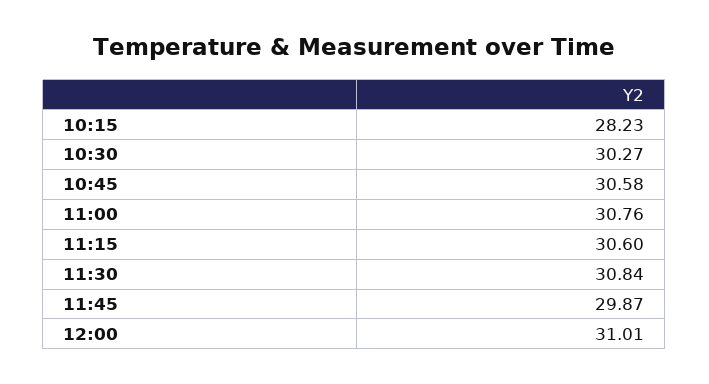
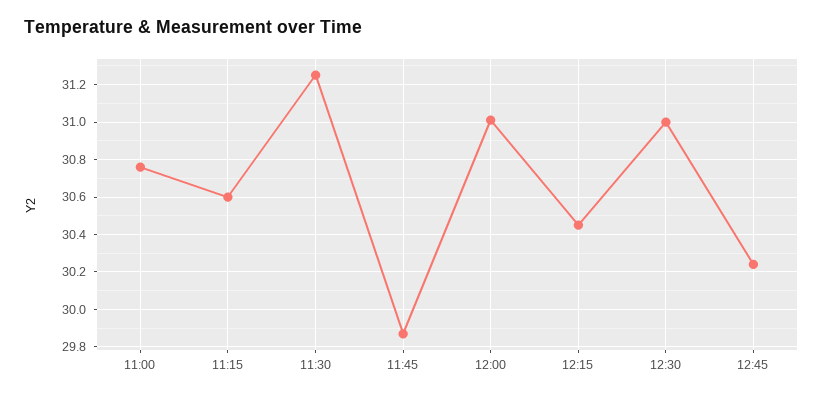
10:15: 28.23 -> none
10:30: 30.27 -> none
10:45: 30.58 -> none
11:30: 30.84 -> 31.25
12:15: none -> 30.45
12:30: none -> 31
12:45: none -> 30.25

